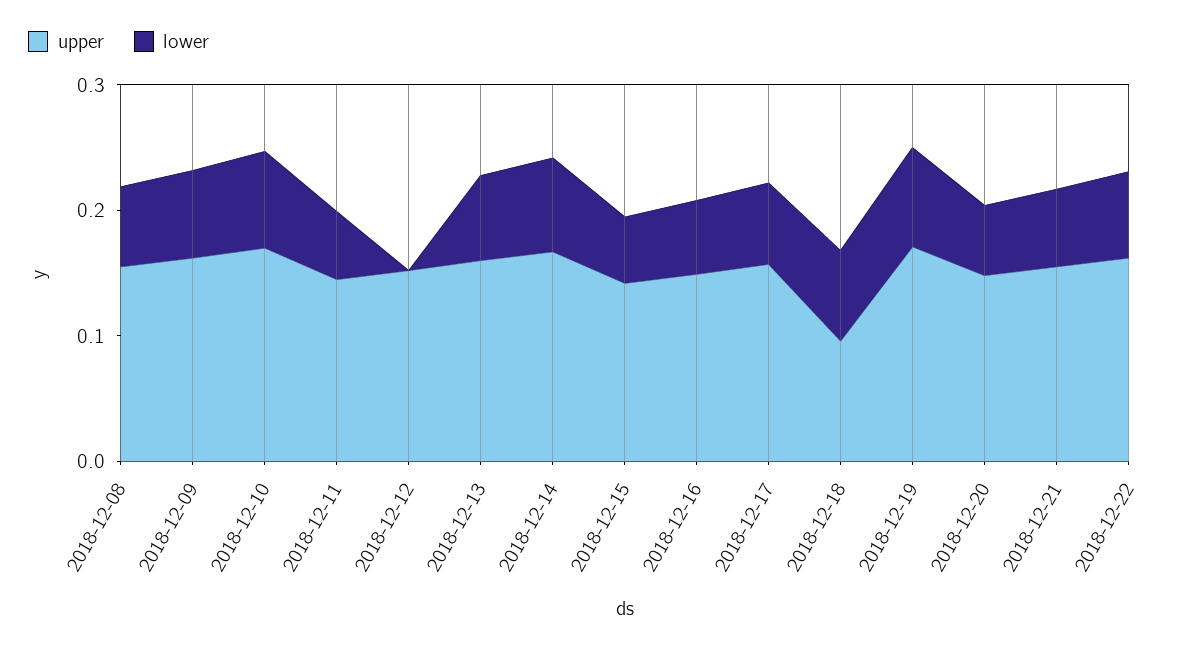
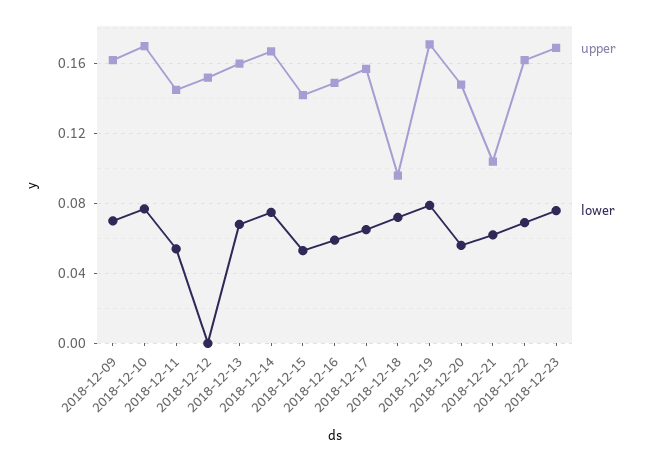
upper, 2018-12-08: 0.16 -> none
lower, 2018-12-08: 0.06 -> none
upper, 2018-12-21: 0.16 -> 0.105
upper, 2018-12-23: none -> 0.17
lower, 2018-12-23: none -> 0.075

